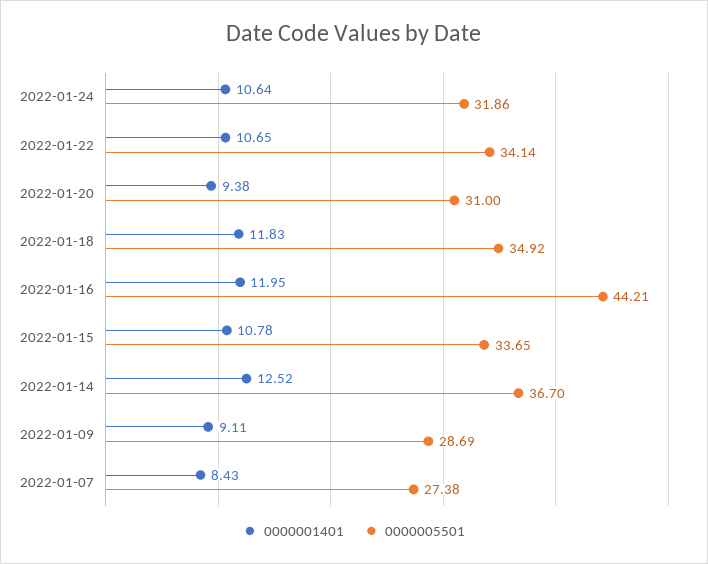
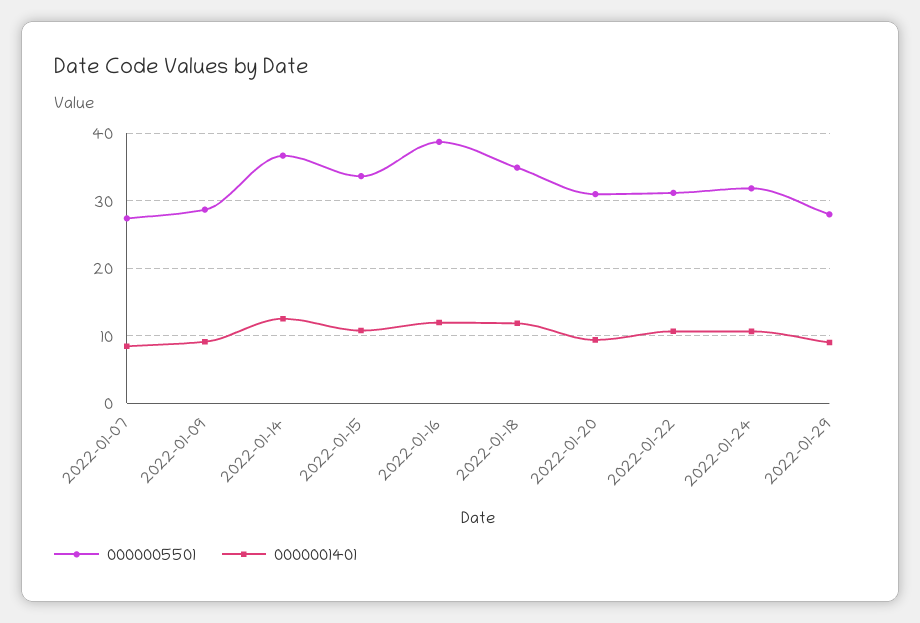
0000005501, 2022-01-22: 34.14 -> 31
0000005501, 2022-01-16: 44.21 -> 39
0000005501, 2022-01-29: none -> 28
0000001401, 2022-01-29: none -> 9

